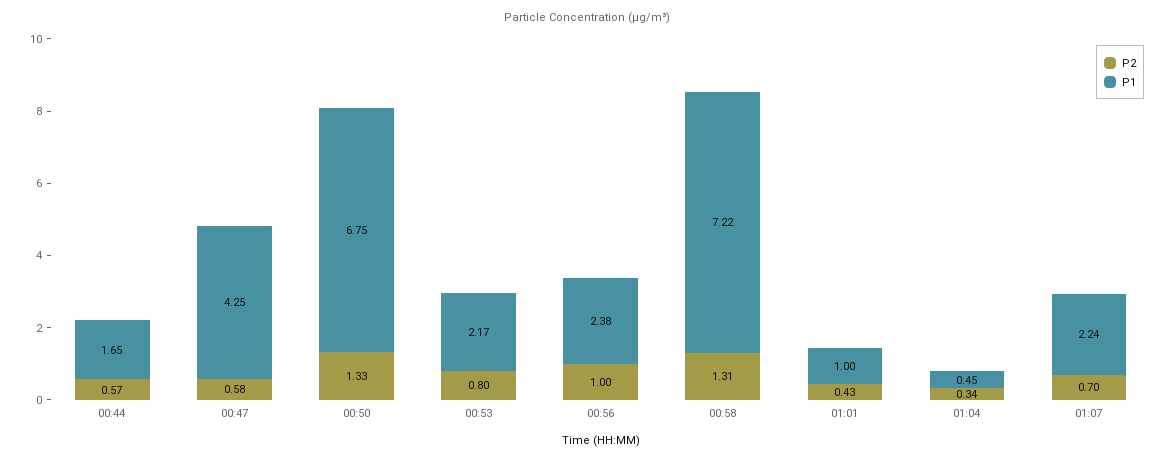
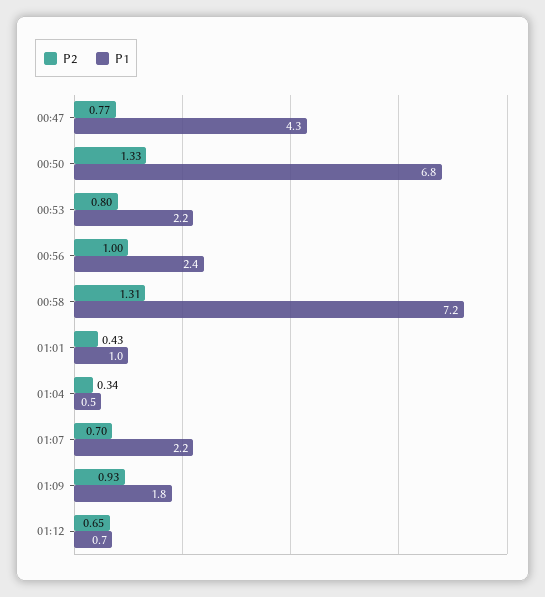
P2, 00:44: 0.57 -> none
P1, 00:44: 1.65 -> none
P2, 00:47: 0.58 -> 0.77
P2, 01:09: none -> 0.93
P1, 01:09: none -> 1.8
P2, 01:12: none -> 0.65
P1, 01:12: none -> 0.7

